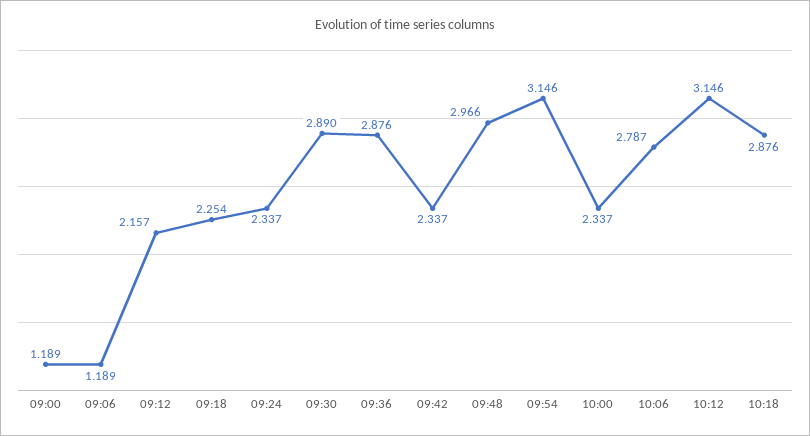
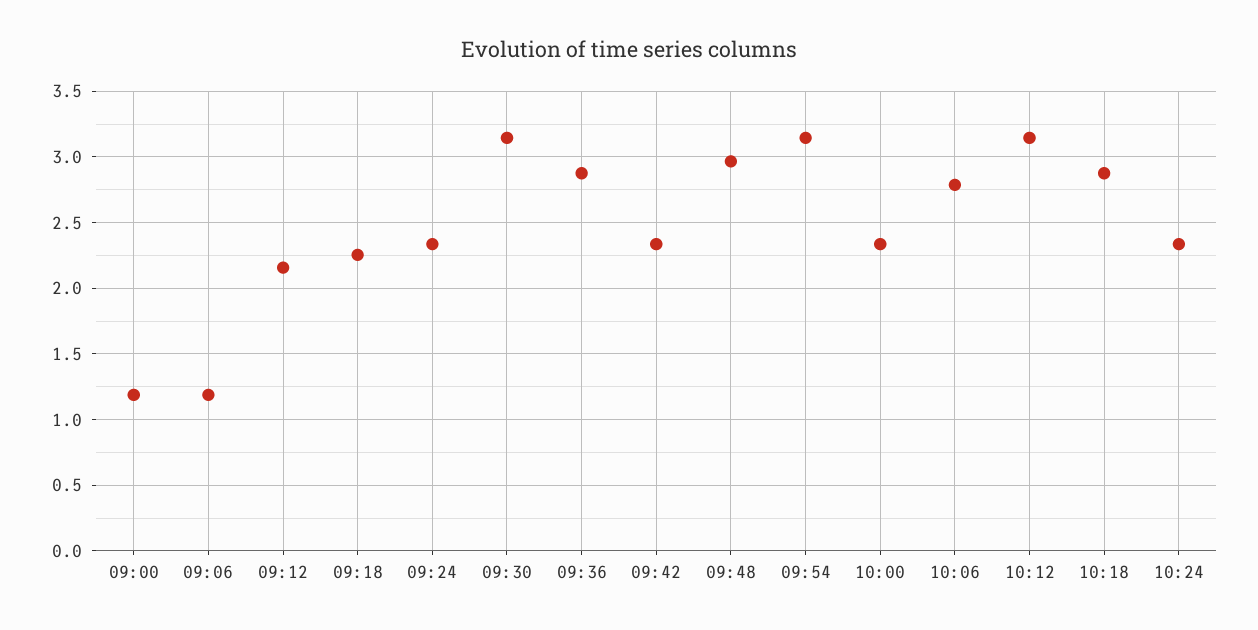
09:30: 2.89 -> 3.15
10:24: none -> 2.35

